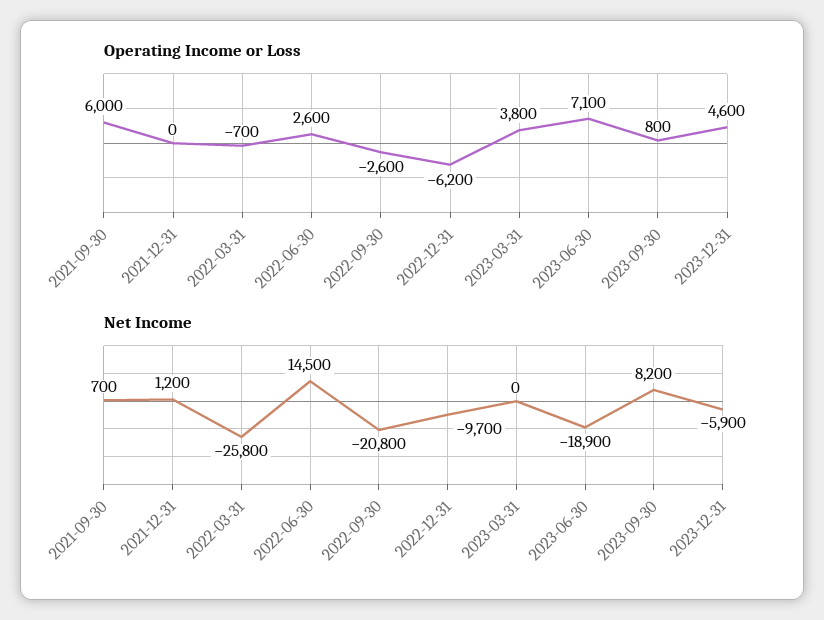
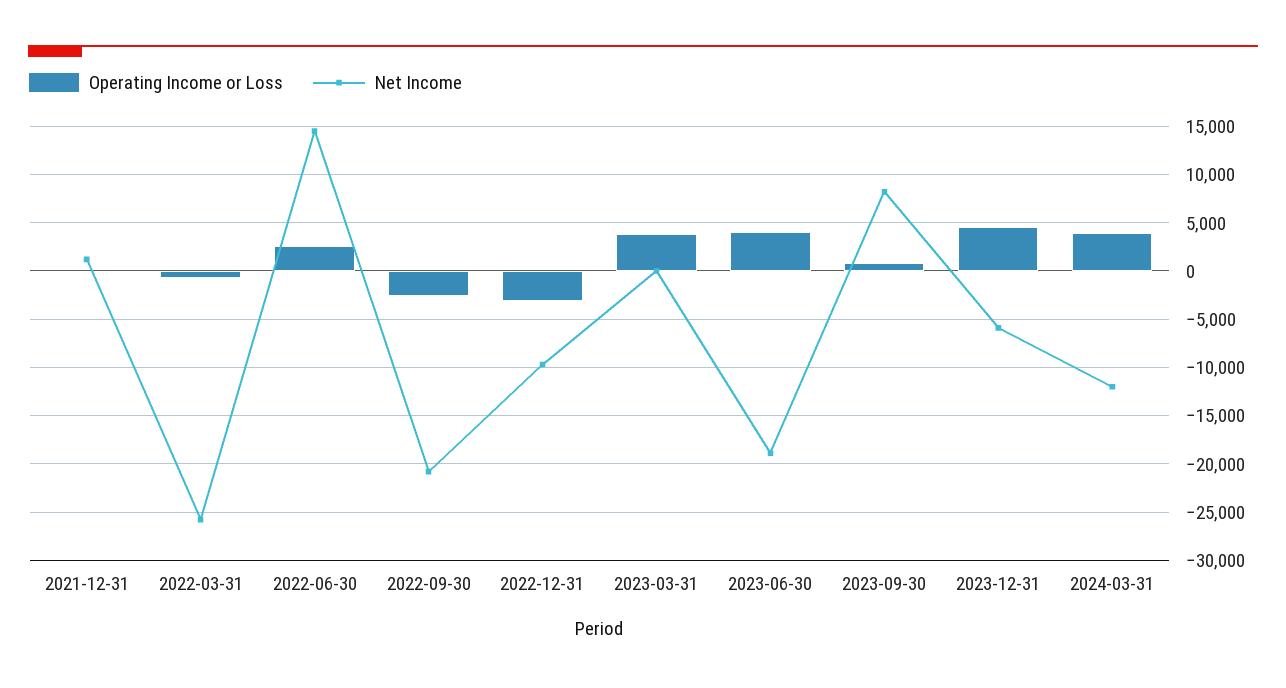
Operating Income or Loss, 2021-09-30: 6000 -> none
Operating Income or Loss, 2022-12-31: -6200 -> -3000
Operating Income or Loss, 2023-06-30: 7100 -> 4000
Net Income, 2021-09-30: 700 -> none
Operating Income or Loss, 2024-03-31: none -> 4000
Net Income, 2024-03-31: none -> -12000

